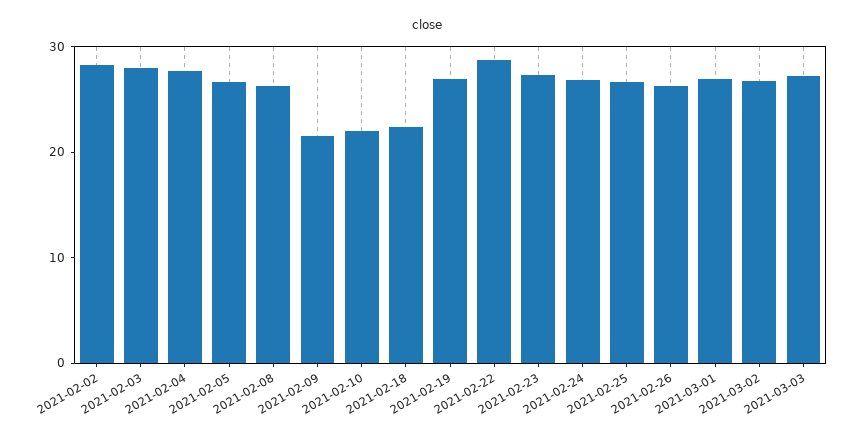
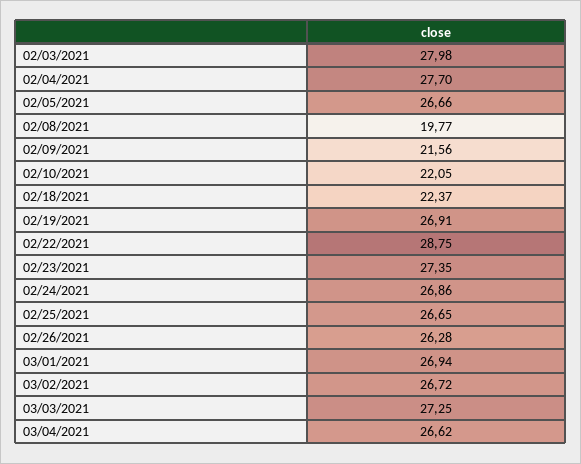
2021-02-02: 28 -> none
2021-02-08: 26 -> 19.77
03/04/2021: none -> 26.62

